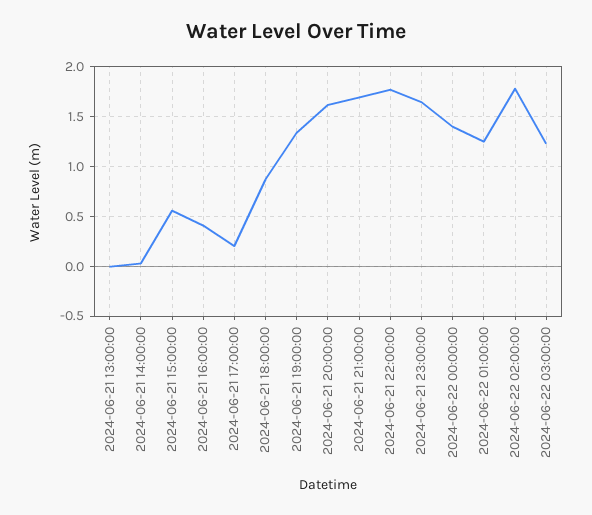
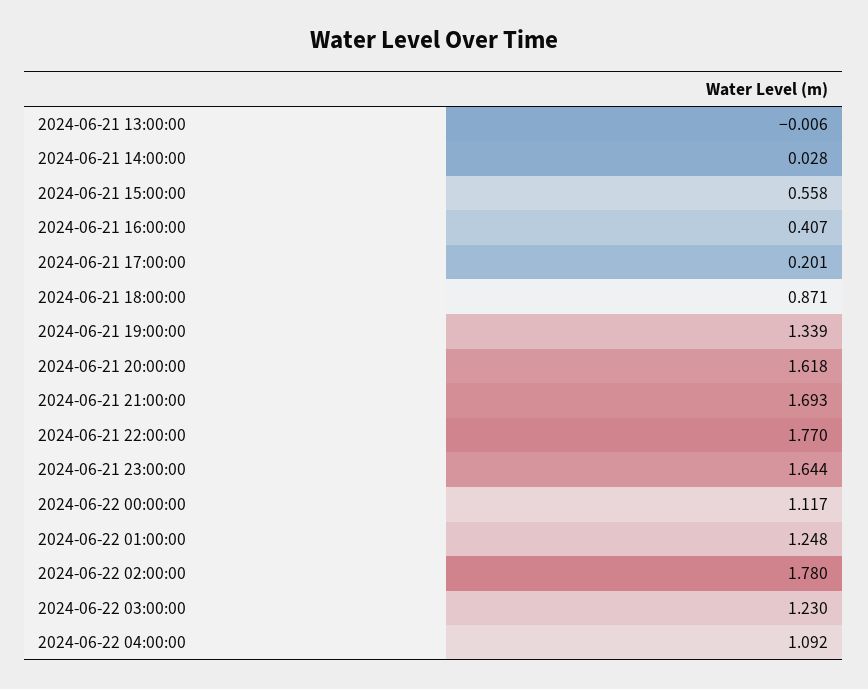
2024-06-22 00:00:00: 1.4 -> 1.117
2024-06-22 04:00:00: none -> 1.092

